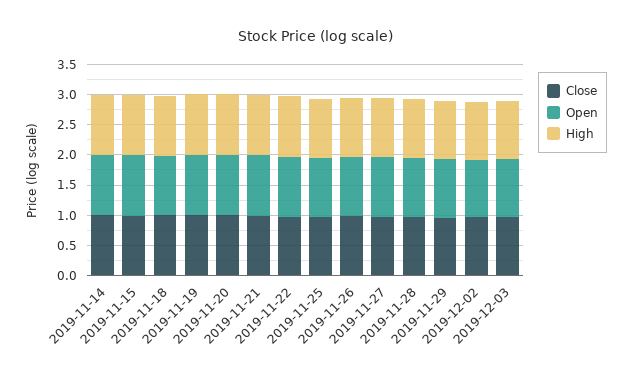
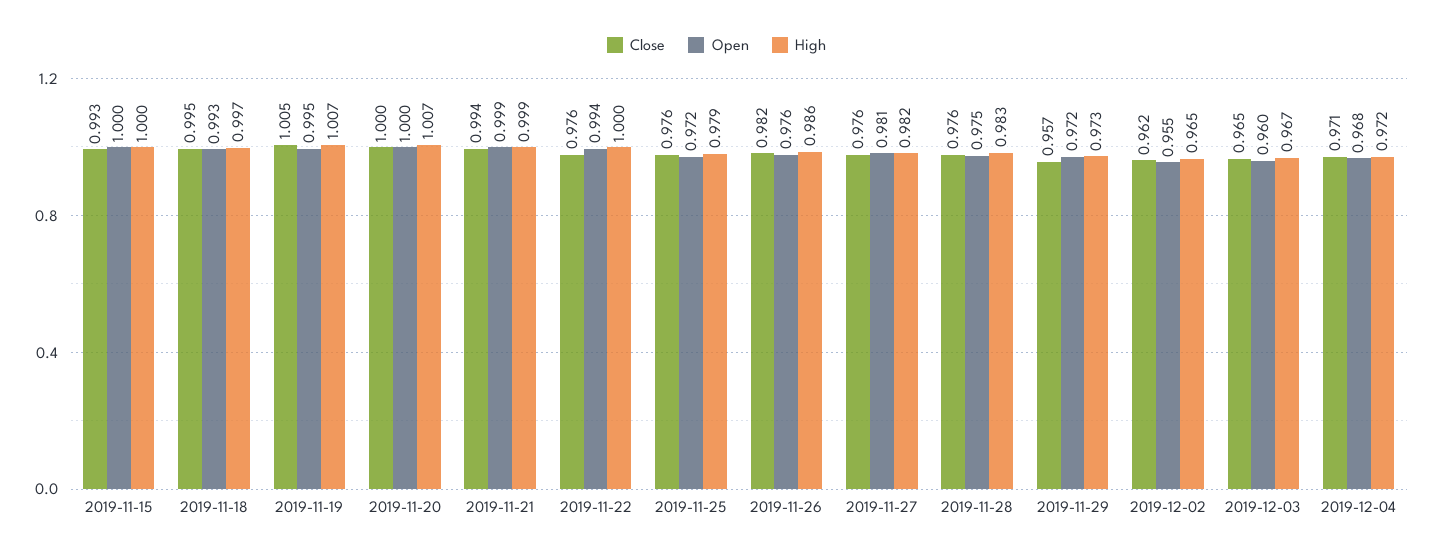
Close, 2019-11-14: 1 -> none
Open, 2019-11-14: 1 -> none
High, 2019-11-14: 1 -> none
Close, 2019-12-04: none -> 0.971
Open, 2019-12-04: none -> 0.968
High, 2019-12-04: none -> 0.972

